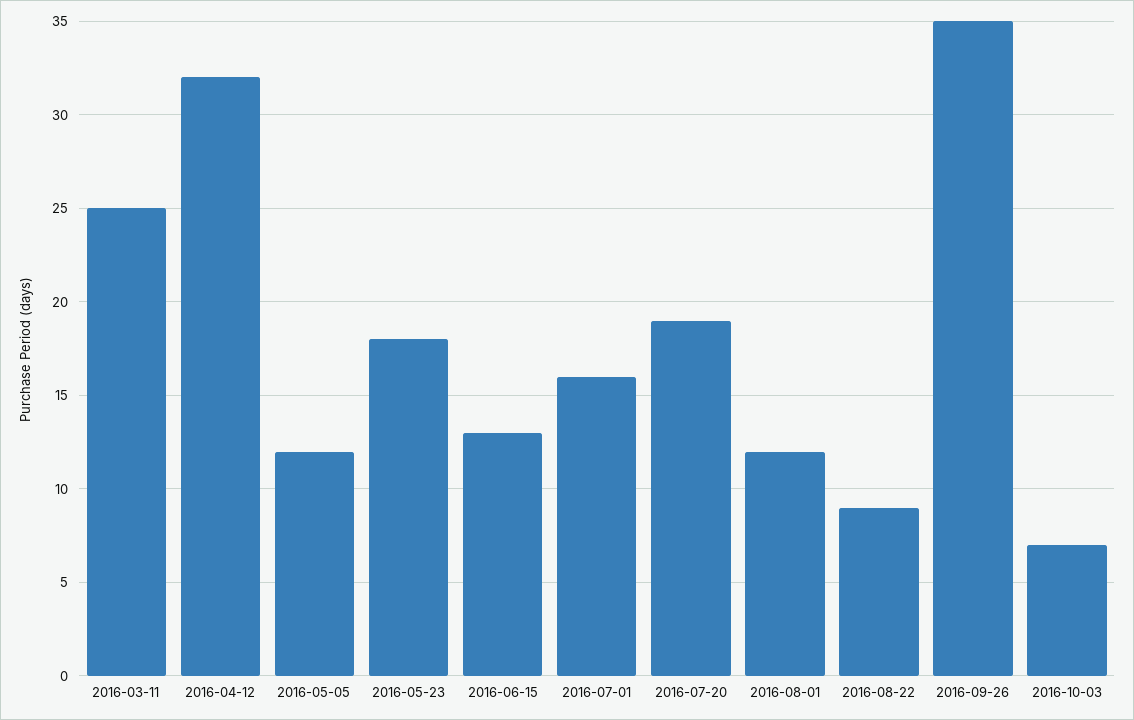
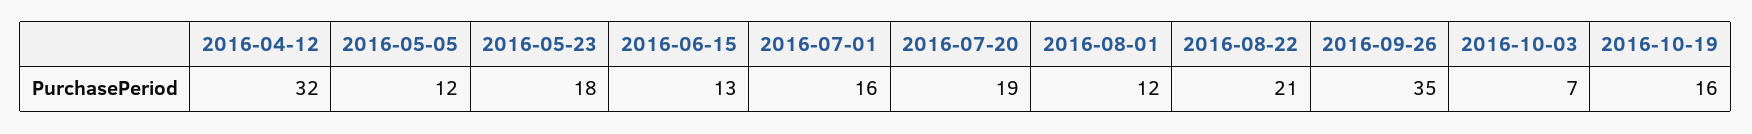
2016-03-11: 25 -> none
2016-08-22: 9 -> 21
2016-10-19: none -> 16

